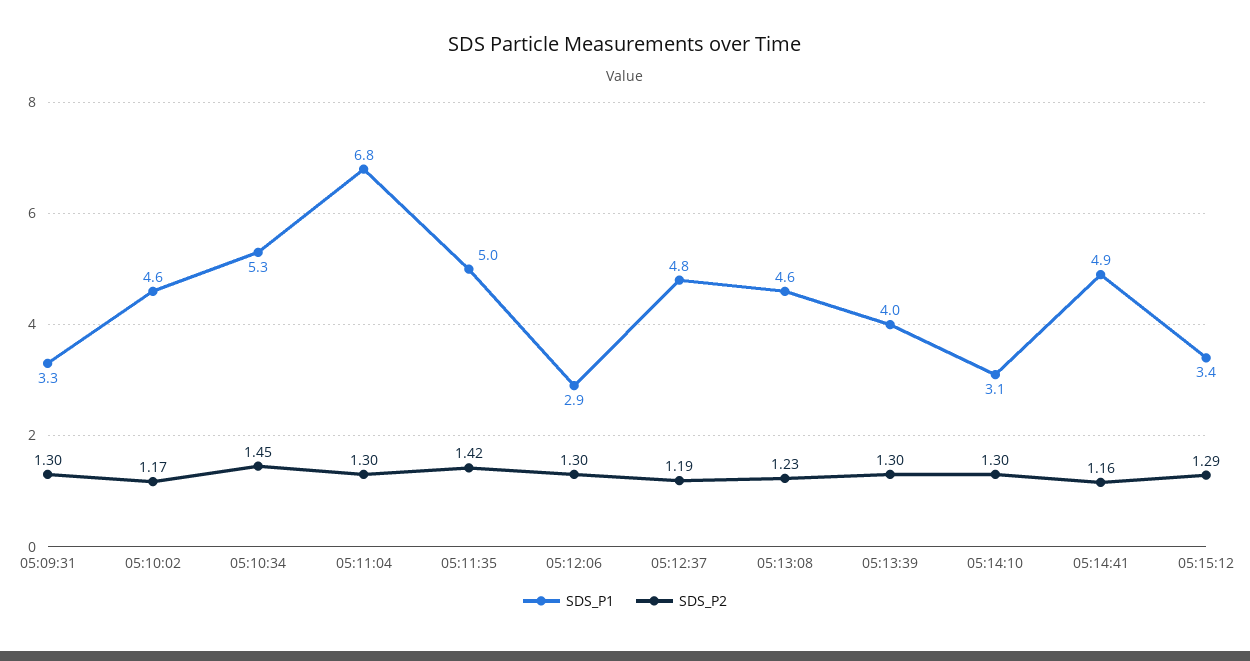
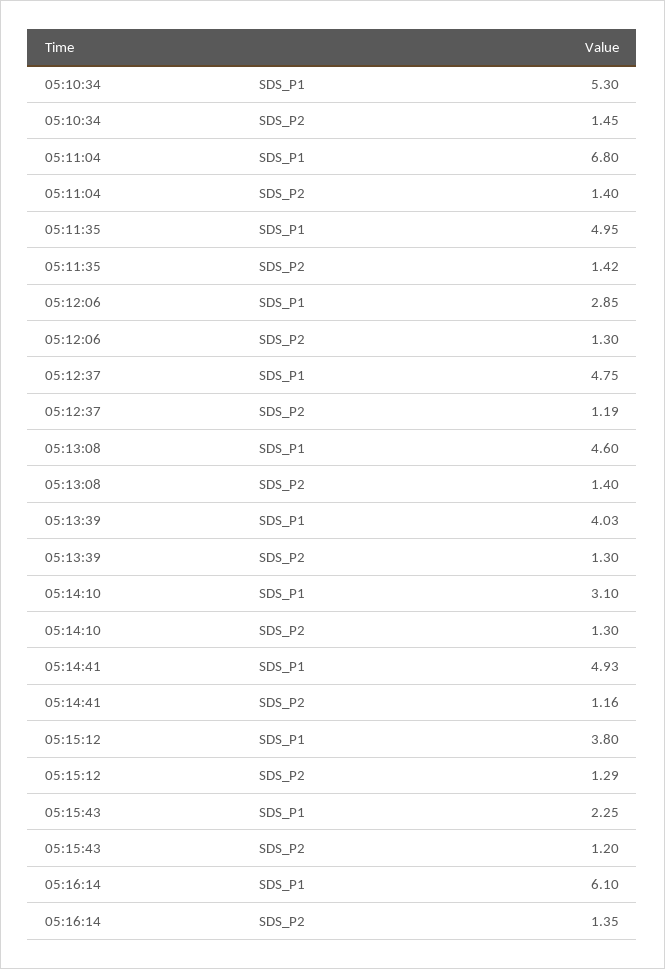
SDS_P1, 05:09:31: 3.3 -> none
SDS_P2, 05:09:31: 1.3 -> none
SDS_P1, 05:10:02: 4.6 -> none
SDS_P2, 05:10:02: 1.17 -> none
SDS_P2, 05:11:04: 1.3 -> 1.4
SDS_P2, 05:13:08: 1.23 -> 1.4
SDS_P1, 05:15:12: 3.4 -> 3.8
SDS_P1, 05:15:43: none -> 2.25
SDS_P2, 05:15:43: none -> 1.2
SDS_P1, 05:16:14: none -> 6.1
SDS_P2, 05:16:14: none -> 1.35

